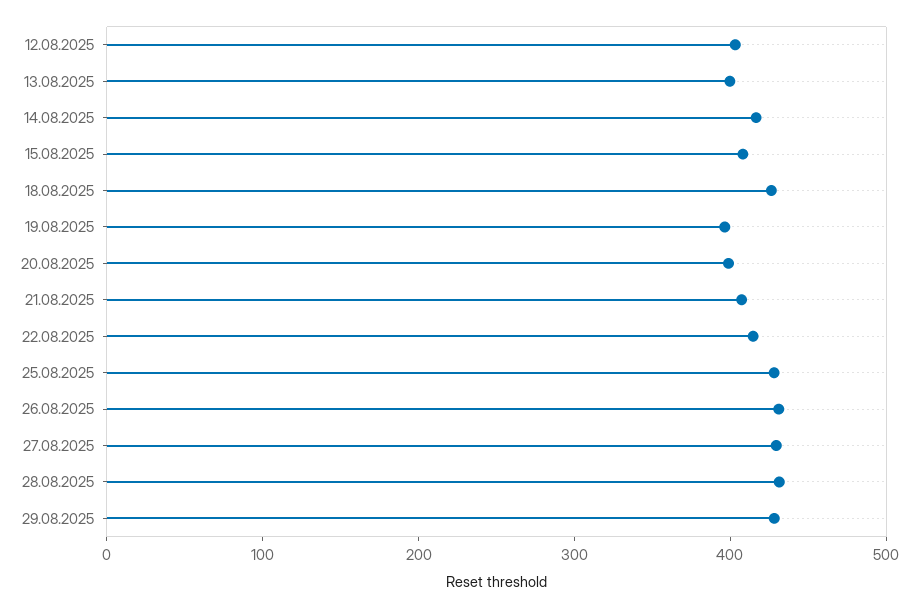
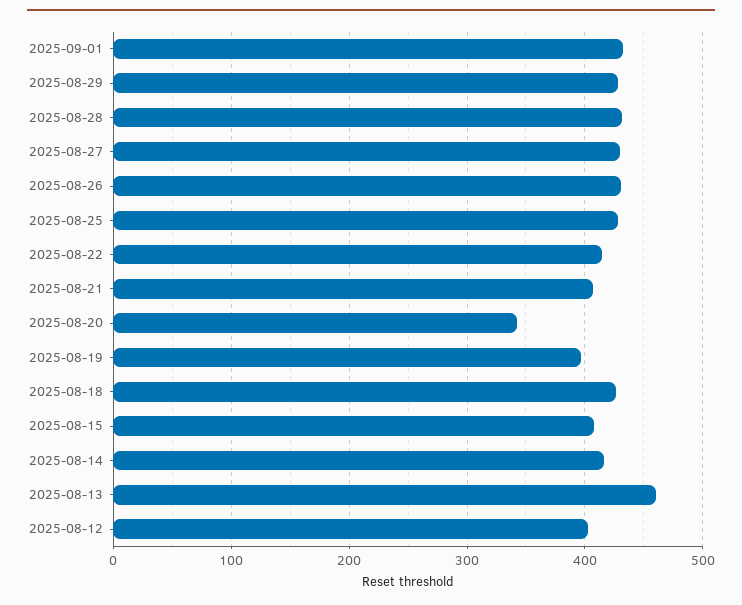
13.08.2025: 400 -> 460
20.08.2025: 400 -> 340
2025-09-01: none -> 430

